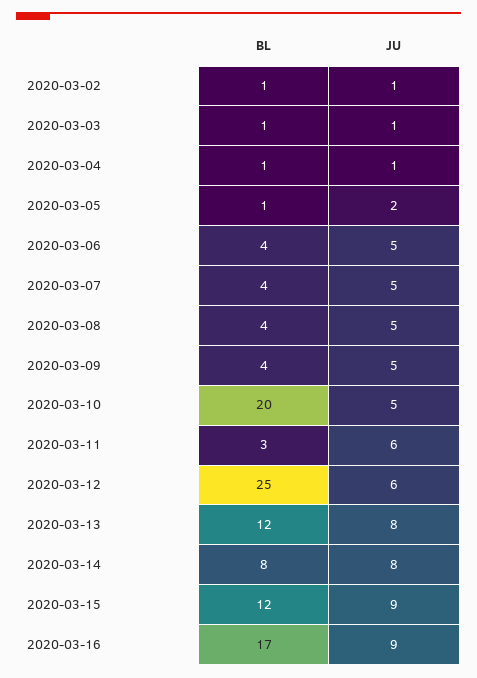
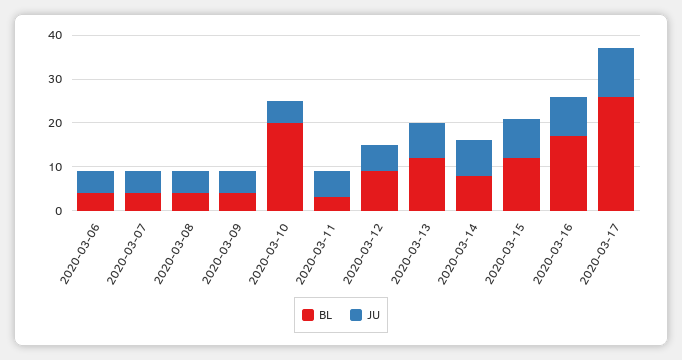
BL, 2020-03-02: 1 -> none
JU, 2020-03-02: 1 -> none
BL, 2020-03-03: 1 -> none
JU, 2020-03-03: 1 -> none
BL, 2020-03-04: 1 -> none
JU, 2020-03-04: 1 -> none
BL, 2020-03-05: 1 -> none
JU, 2020-03-05: 2 -> none
BL, 2020-03-12: 25 -> 10
BL, 2020-03-17: none -> 25
JU, 2020-03-17: none -> 10

